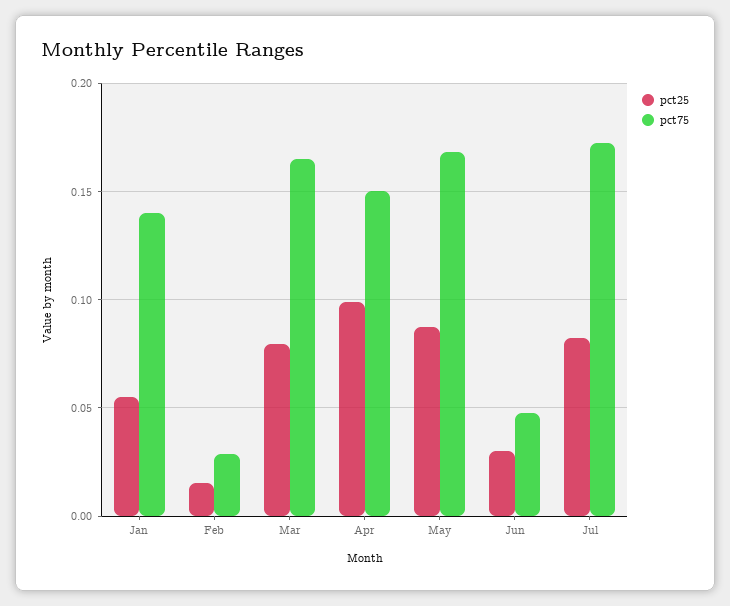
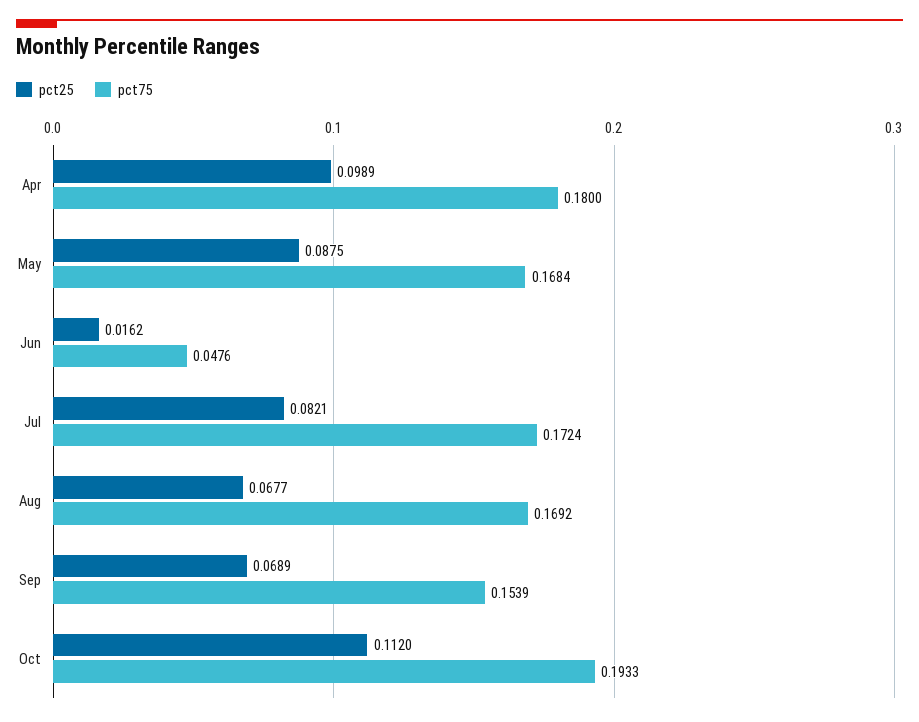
pct25, Jan: 0.055 -> none
pct75, Jan: 0.14 -> none
pct25, Feb: 0.015 -> none
pct75, Feb: 0.03 -> none
pct25, Mar: 0.08 -> none
pct75, Mar: 0.165 -> none
pct75, Apr: 0.15 -> 0.18
pct25, Jun: 0.03 -> 0.0162
pct25, Aug: none -> 0.0677
pct75, Aug: none -> 0.1692
pct25, Sep: none -> 0.0689
pct75, Sep: none -> 0.1539
pct25, Oct: none -> 0.112
pct75, Oct: none -> 0.1933

